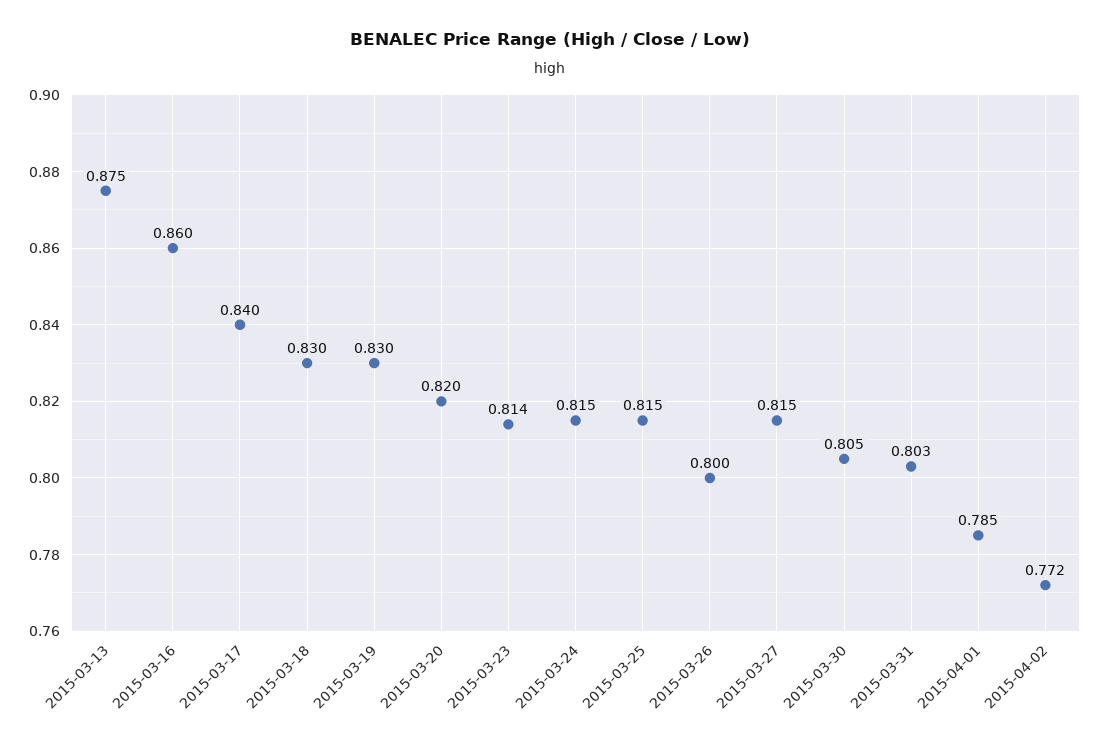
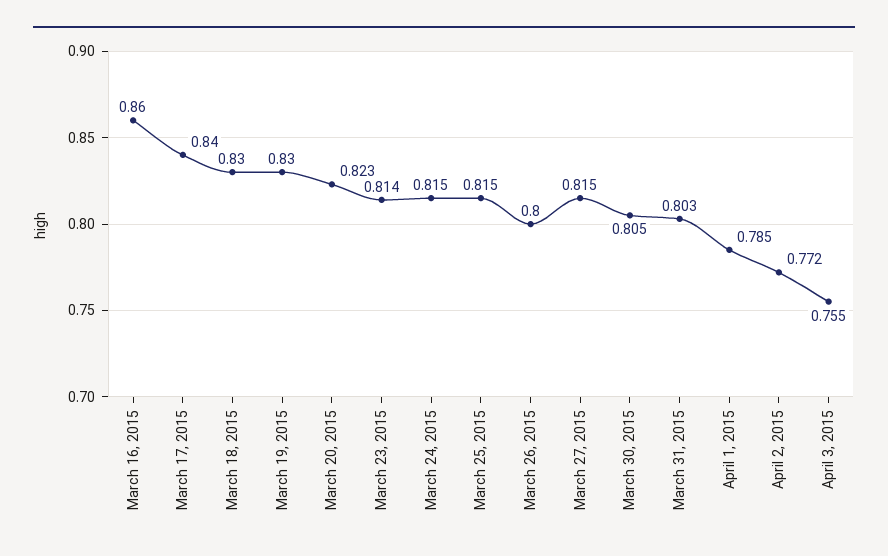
2015-03-13: 0.875 -> none
2015-03-20: 0.82 -> 0.823
April 3, 2015: none -> 0.755

